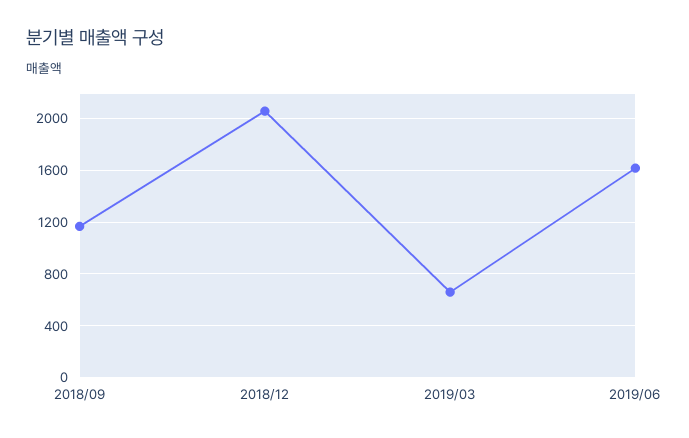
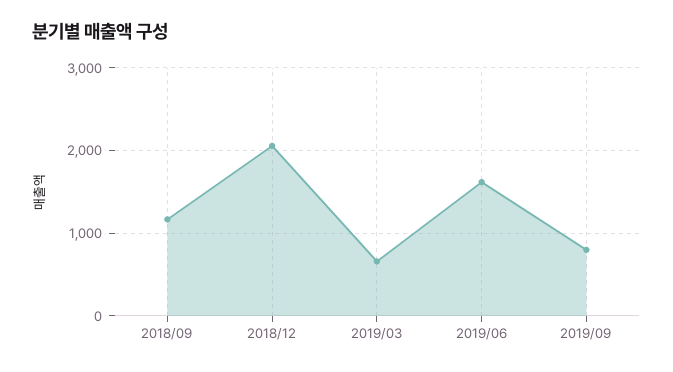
2019/09: none -> 800

